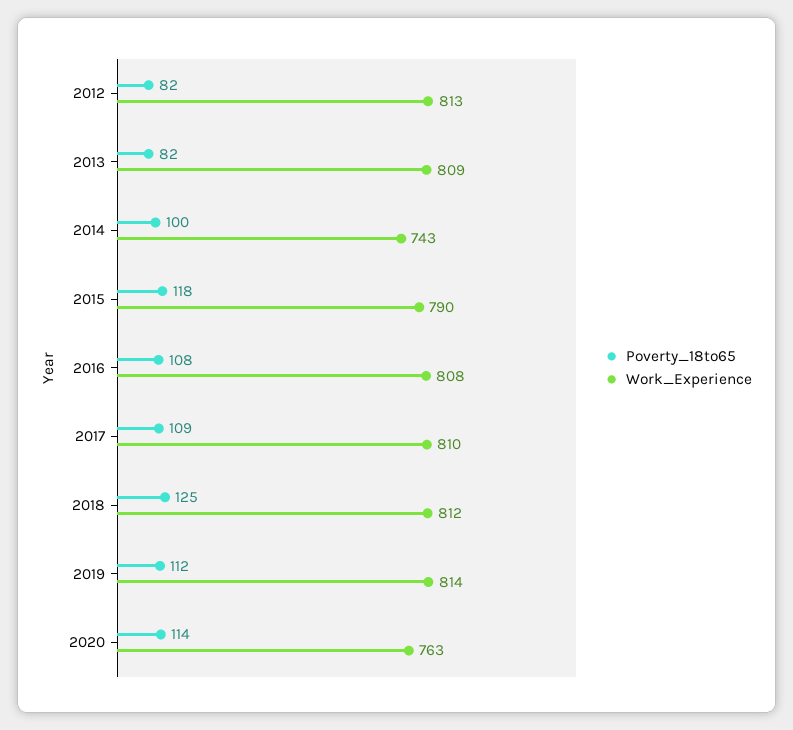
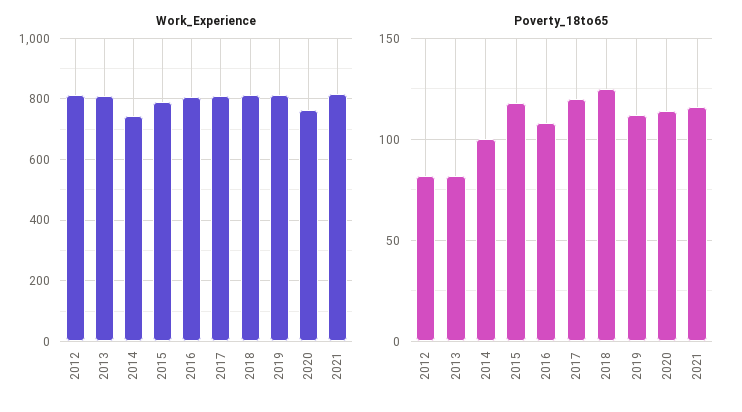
Poverty_18to65, 2017: 109 -> 120
Work_Experience, 2021: none -> 820
Poverty_18to65, 2021: none -> 115

